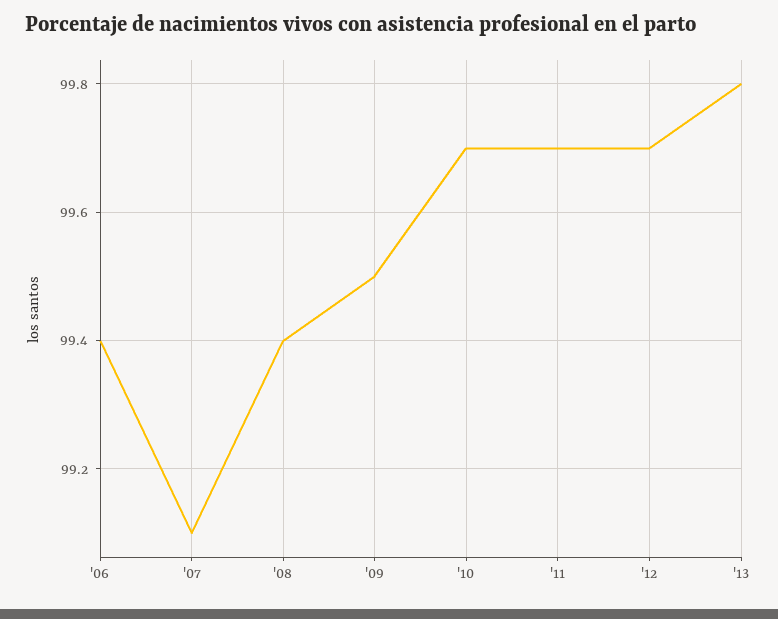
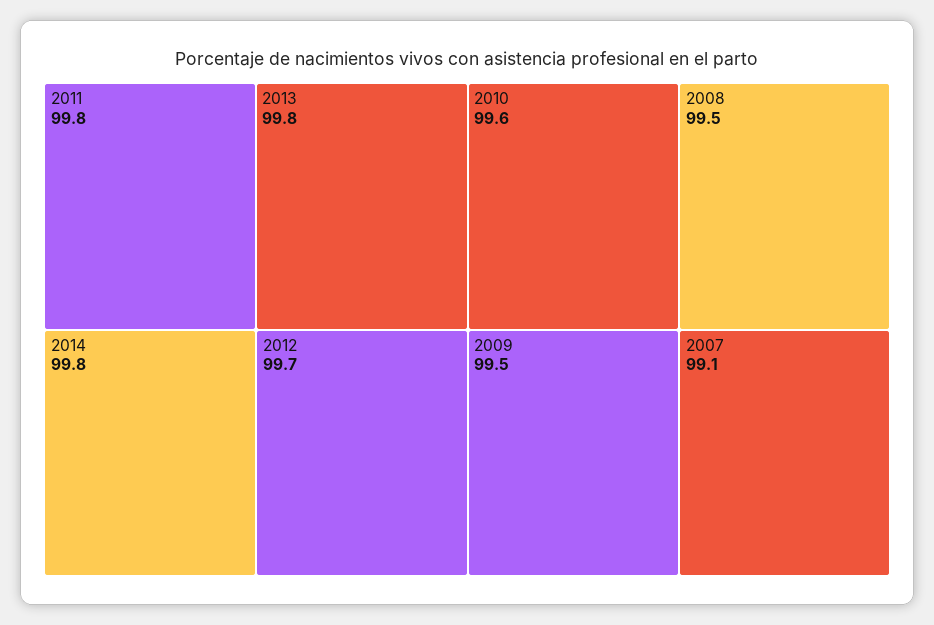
'06: 99.4 -> none
'08: 99.4 -> 99.5
'10: 99.7 -> 99.6
'11: 99.7 -> 99.8
2014: none -> 99.8

